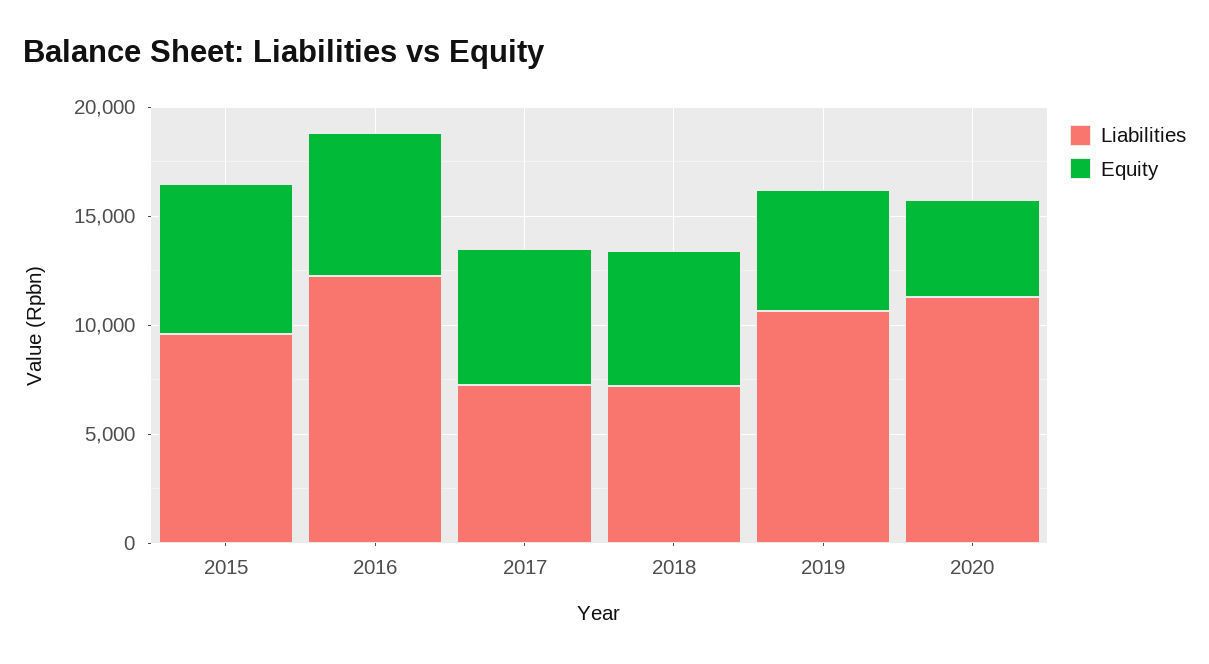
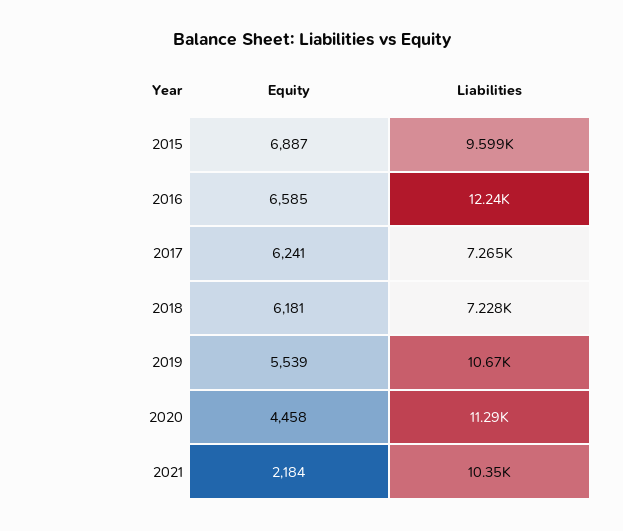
Equity, 2021: none -> 2184
Liabilities, 2021: none -> 10350

